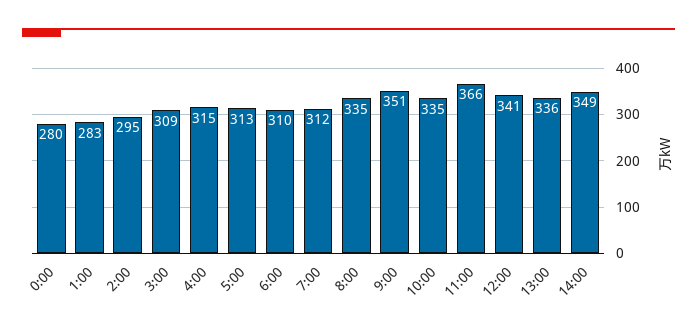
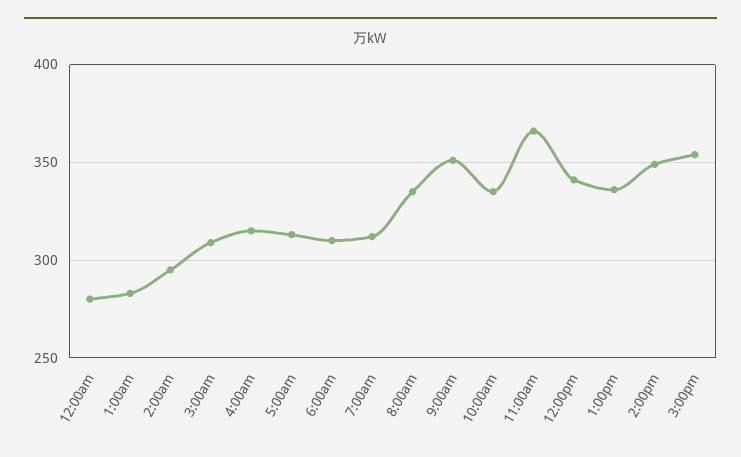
3:00pm: none -> 355

